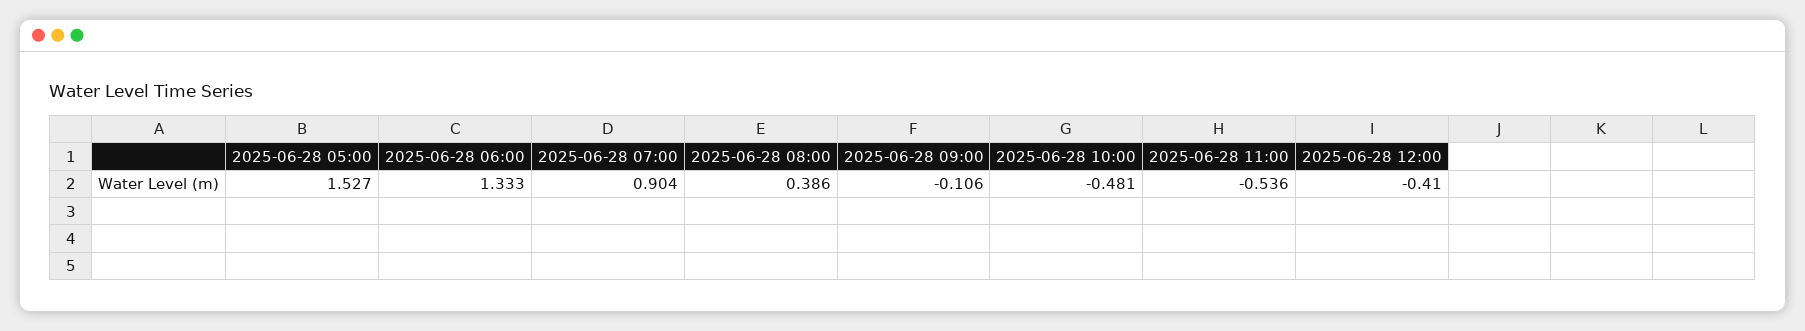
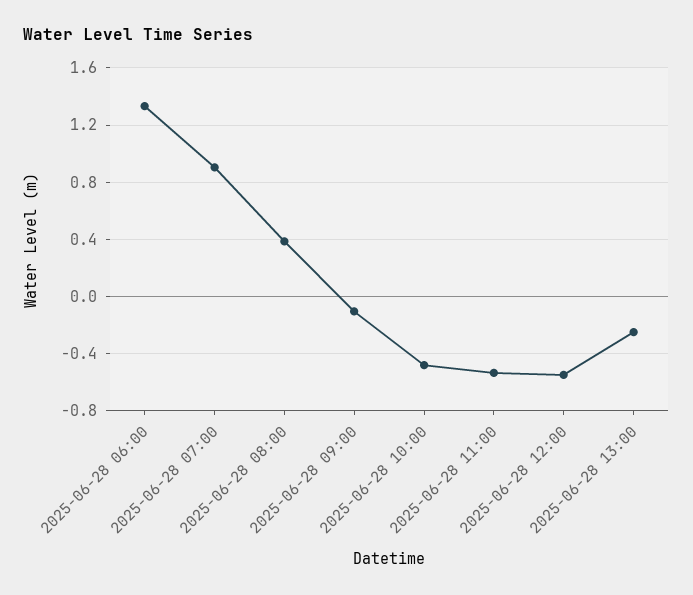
2025-06-28 05:00: 1.527 -> none
2025-06-28 12:00: -0.41 -> -0.55
2025-06-28 13:00: none -> -0.25

